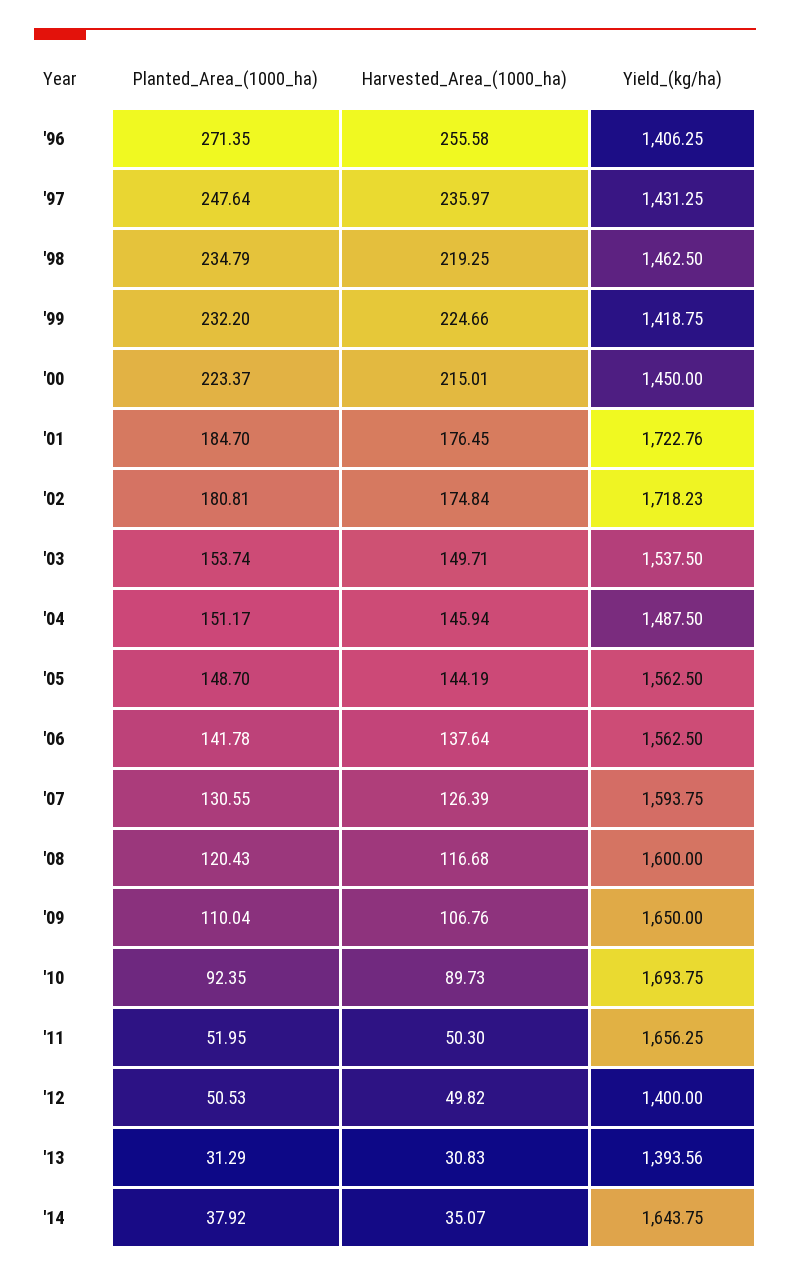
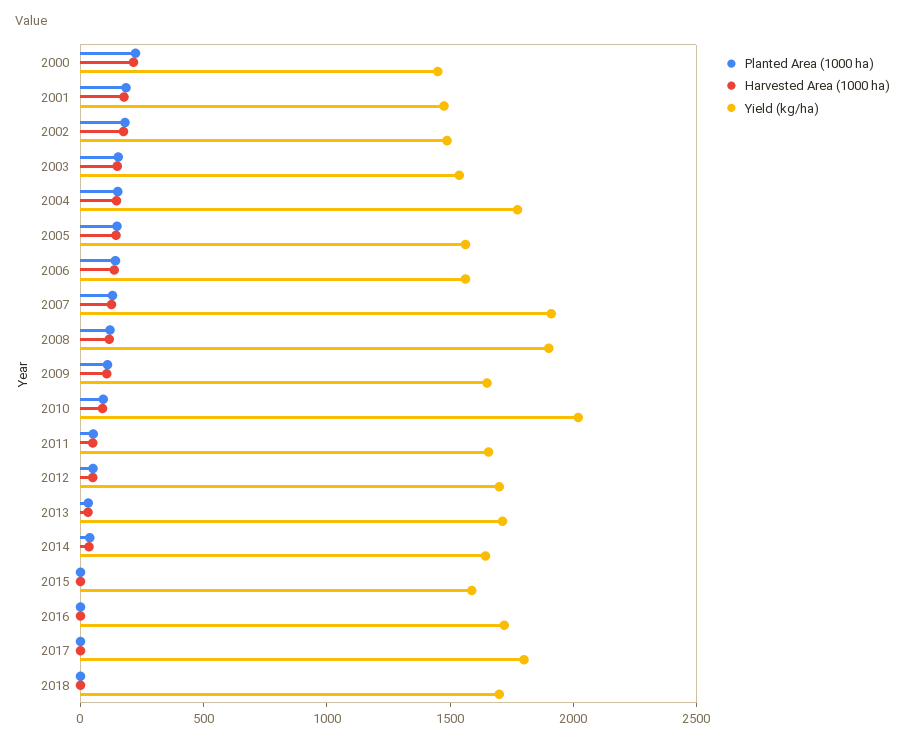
Planted_Area_(1000_ha), '96: 271.35 -> none
Harvested_Area_(1000_ha), '96: 255.58 -> none
Yield_(kg/ha), '96: 1406.25 -> none
Planted_Area_(1000_ha), '97: 247.64 -> none
Harvested_Area_(1000_ha), '97: 235.97 -> none
Yield_(kg/ha), '97: 1431.25 -> none
Planted_Area_(1000_ha), '98: 234.79 -> none
Harvested_Area_(1000_ha), '98: 219.25 -> none
Yield_(kg/ha), '98: 1462.5 -> none
Planted_Area_(1000_ha), '99: 232.2 -> none
Harvested_Area_(1000_ha), '99: 224.66 -> none
Yield_(kg/ha), '99: 1418.75 -> none
Yield_(kg/ha), '01: 1722.76 -> 1500
Yield_(kg/ha), '02: 1718.23 -> 1500
Yield_(kg/ha), '04: 1487.5 -> 1800
Yield_(kg/ha), '07: 1593.75 -> 1900
Yield_(kg/ha), '08: 1600 -> 1900
Yield_(kg/ha), '10: 1693.75 -> 2000
Yield_(kg/ha), '12: 1400 -> 1700
Yield_(kg/ha), '13: 1393.56 -> 1700
Planted_Area_(1000_ha), 2015: none -> 0
Harvested_Area_(1000_ha), 2015: none -> 0
Yield_(kg/ha), 2015: none -> 1600
Planted_Area_(1000_ha), 2016: none -> 0
Harvested_Area_(1000_ha), 2016: none -> 0
Yield_(kg/ha), 2016: none -> 1700
Planted_Area_(1000_ha), 2017: none -> 0
Harvested_Area_(1000_ha), 2017: none -> 0
Yield_(kg/ha), 2017: none -> 1800
Planted_Area_(1000_ha), 2018: none -> 0
Harvested_Area_(1000_ha), 2018: none -> 0
Yield_(kg/ha), 2018: none -> 1700

